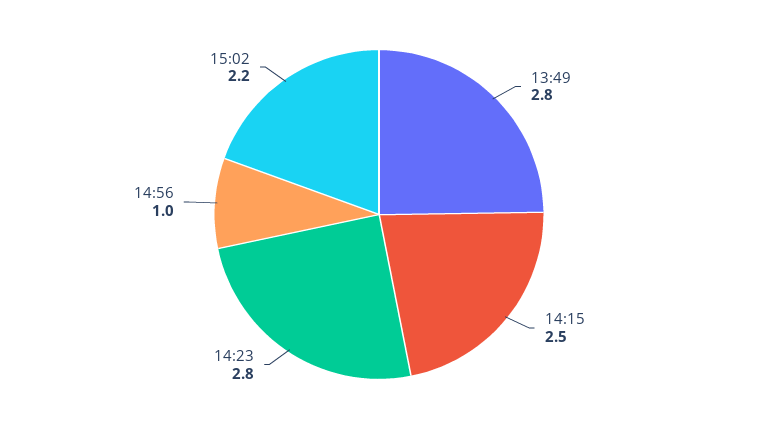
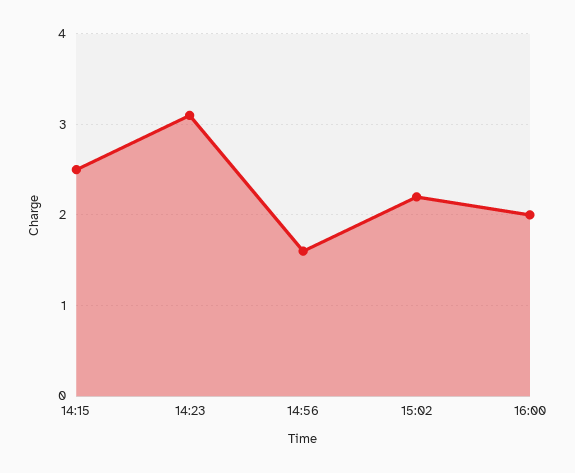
13:49: 2.8 -> none
14:23: 2.8 -> 3.1
14:56: 1 -> 1.6
16:00: none -> 2

